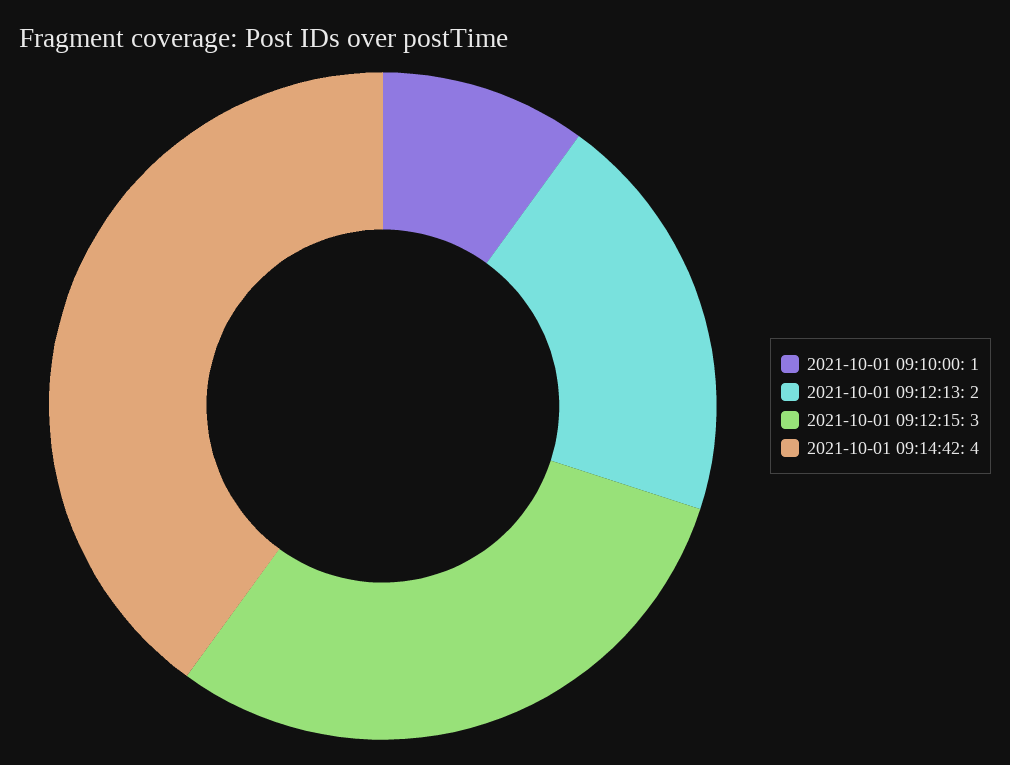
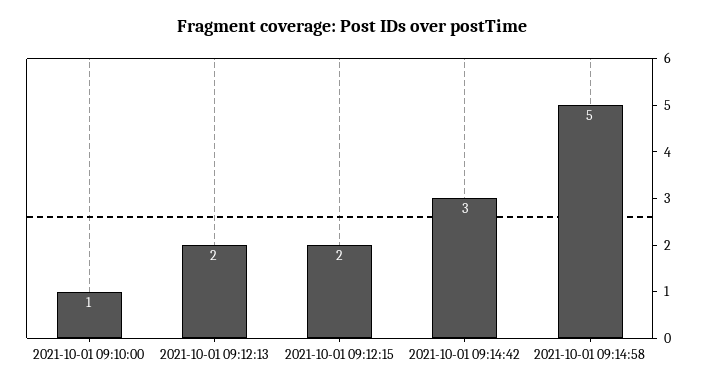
2021-10-01 09:12:15: 3 -> 2
2021-10-01 09:14:42: 4 -> 3
2021-10-01 09:14:58: none -> 5

